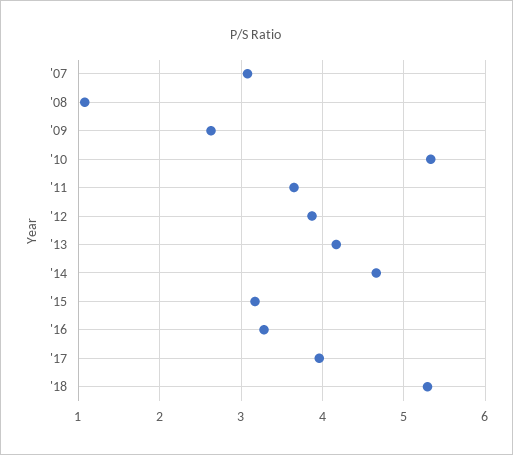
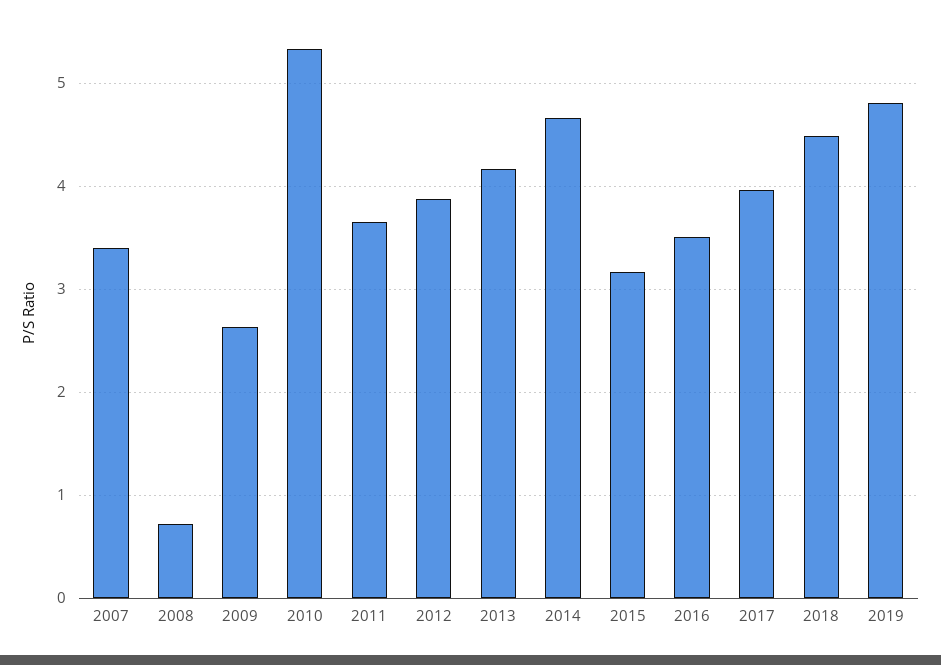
'07: 3.1 -> 3.4
'08: 1.1 -> 0.7
'16: 3.3 -> 3.5
'18: 5.3 -> 4.5
2019: none -> 4.8

